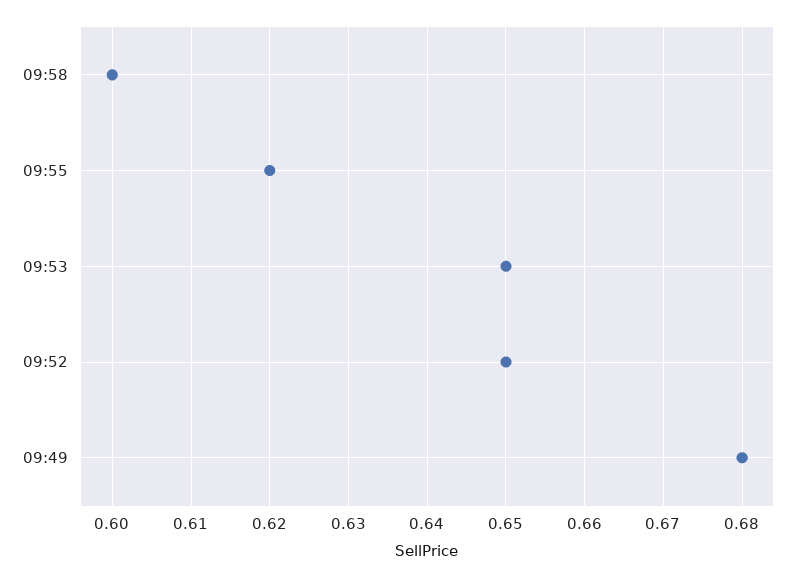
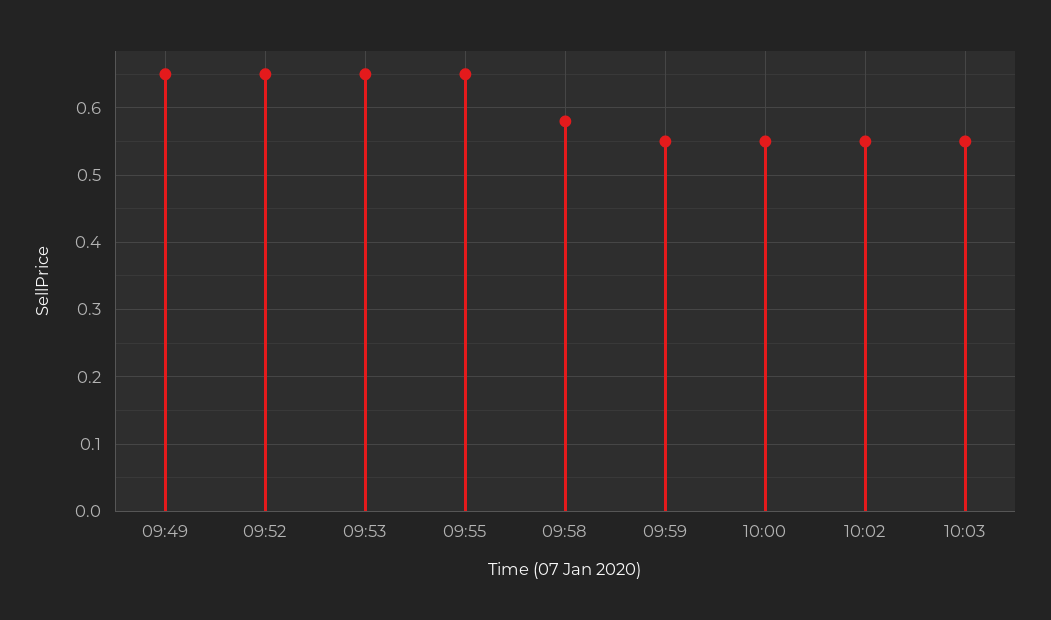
09:58: 0.6 -> 0.58
09:55: 0.62 -> 0.65
09:49: 0.68 -> 0.65
09:59: none -> 0.55
10:00: none -> 0.55
10:02: none -> 0.55
10:03: none -> 0.55

